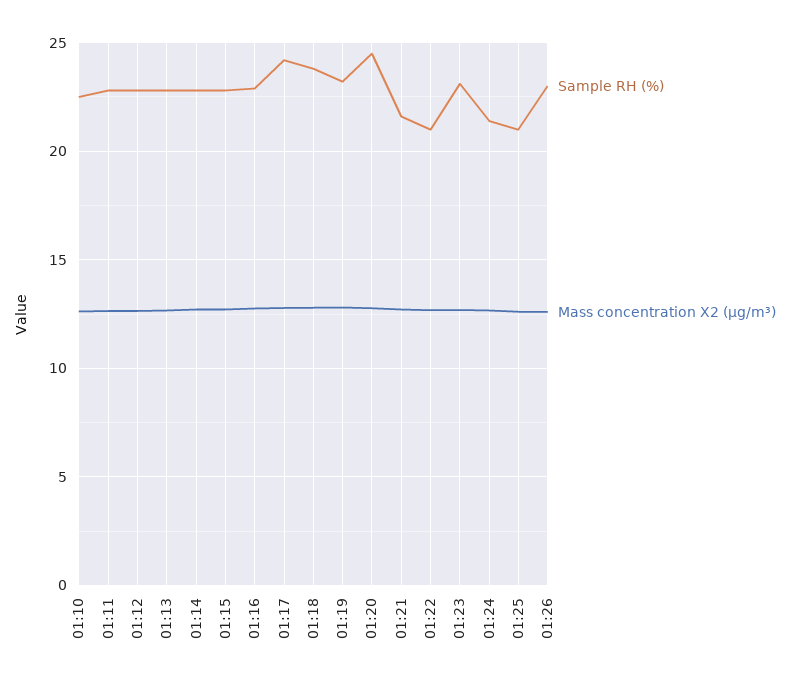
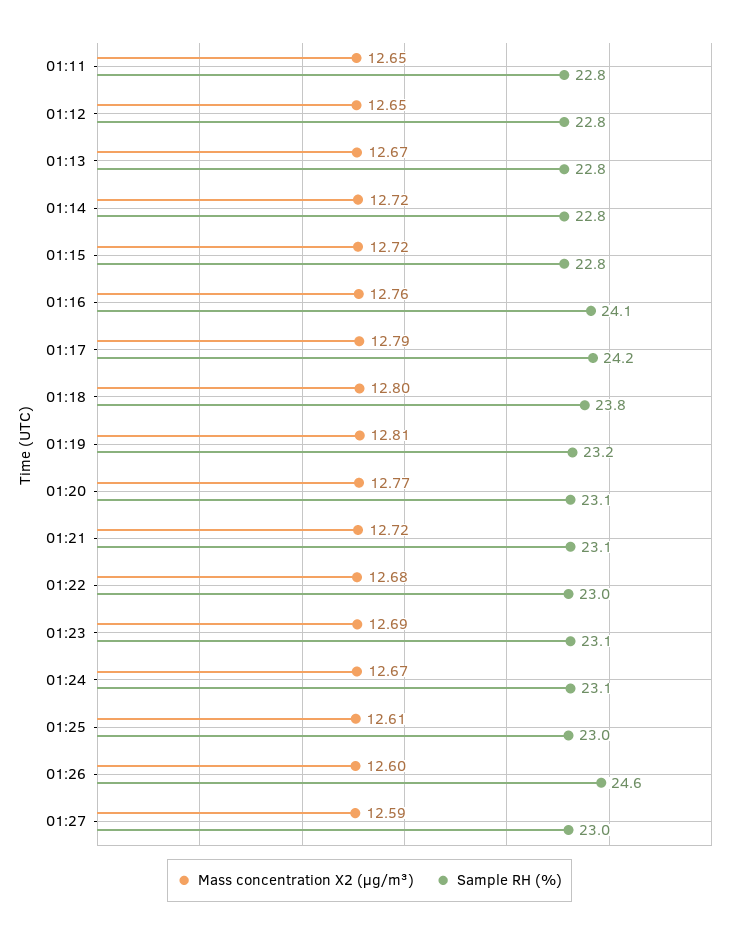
Sample RH (%), 01:10: 22.5 -> none
Mass concentration X2 (μg/m³), 01:10: 12.5 -> none
Sample RH (%), 01:16: 23 -> 24.1
Sample RH (%), 01:20: 24.5 -> 23.1
Sample RH (%), 01:21: 21.5 -> 23.1
Sample RH (%), 01:22: 21 -> 23
Sample RH (%), 01:24: 21.5 -> 23.1
Sample RH (%), 01:25: 21 -> 23
Sample RH (%), 01:26: 23 -> 24.6
Mass concentration X2 (μg/m³), 01:27: none -> 12.59
Sample RH (%), 01:27: none -> 23

